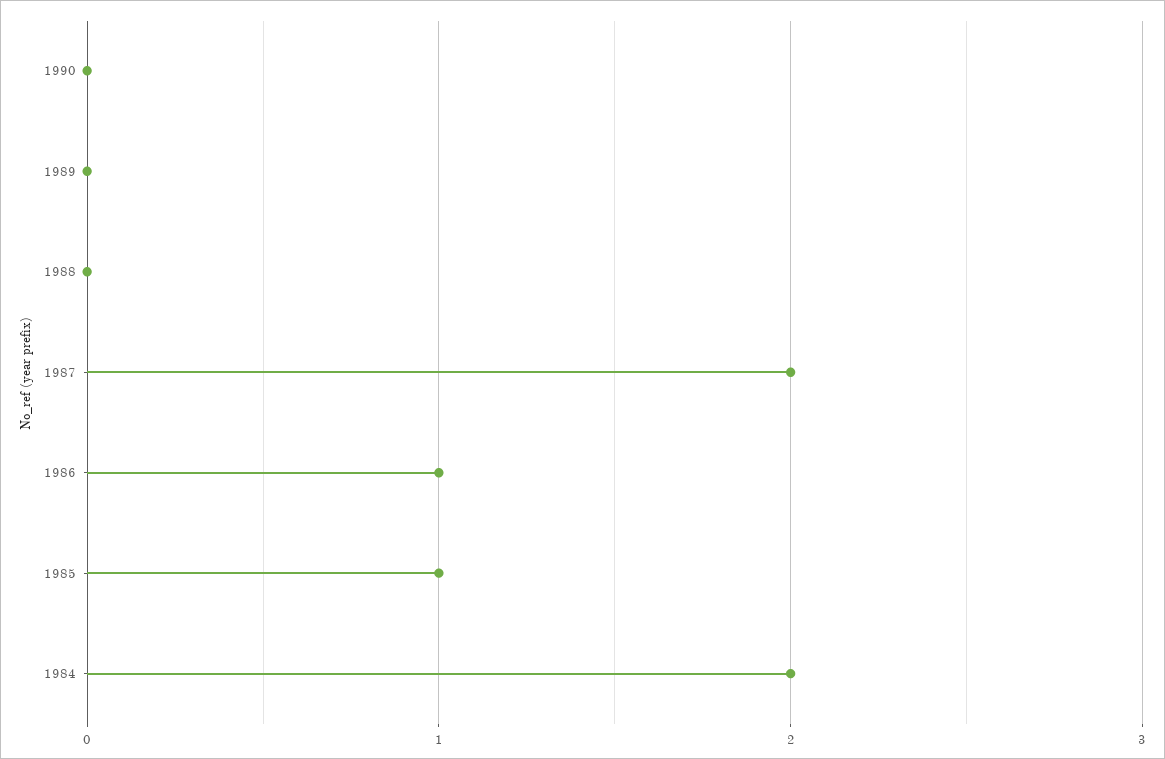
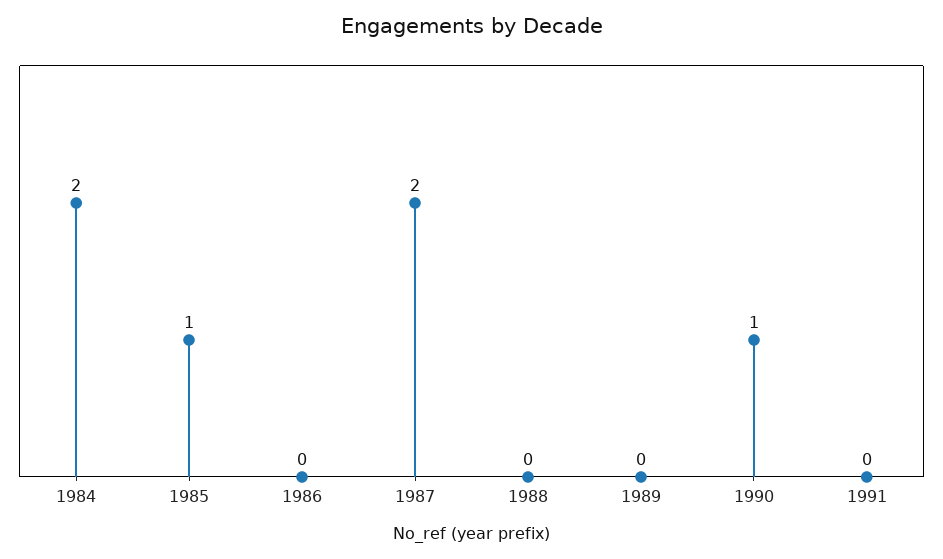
1990: 0 -> 1
1986: 1 -> 0
1991: none -> 0

